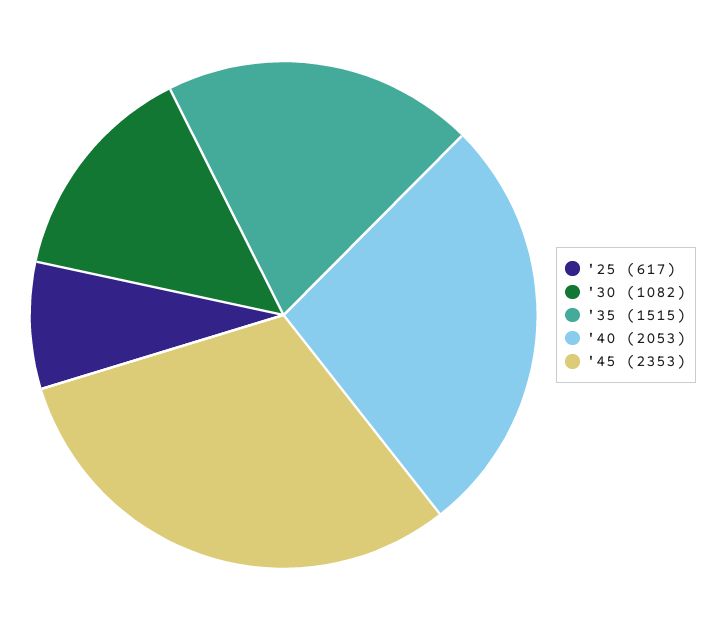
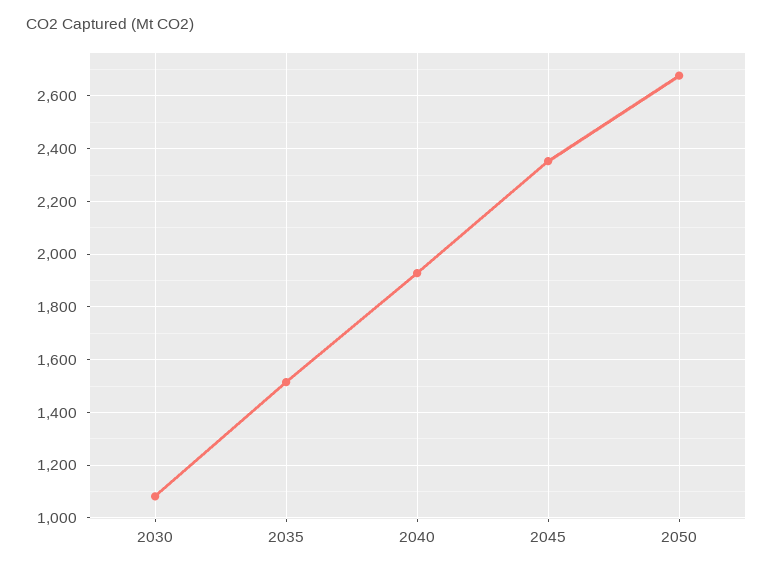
'25: 617 -> none
'40: 2053 -> 1925
2050: none -> 2675

